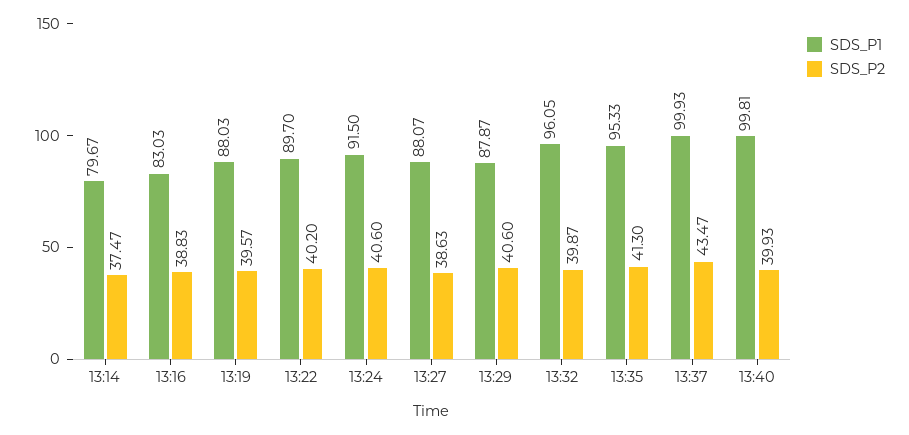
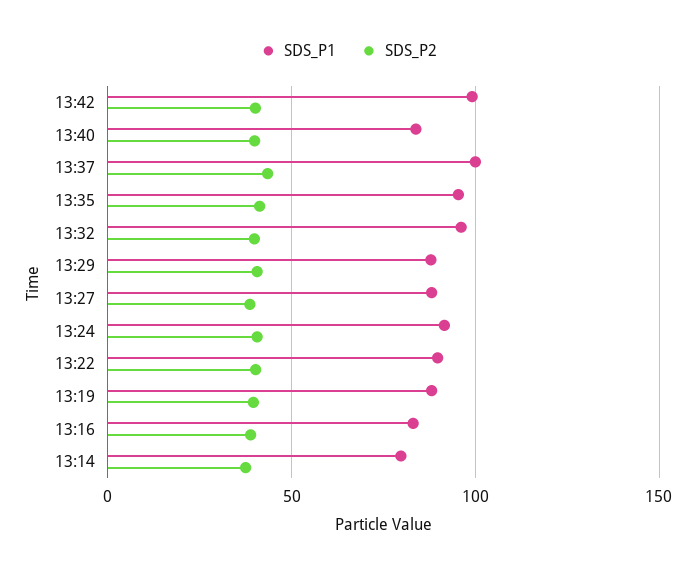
SDS_P1, 13:40: 99.81 -> 85
SDS_P1, 13:42: none -> 100
SDS_P2, 13:42: none -> 40

